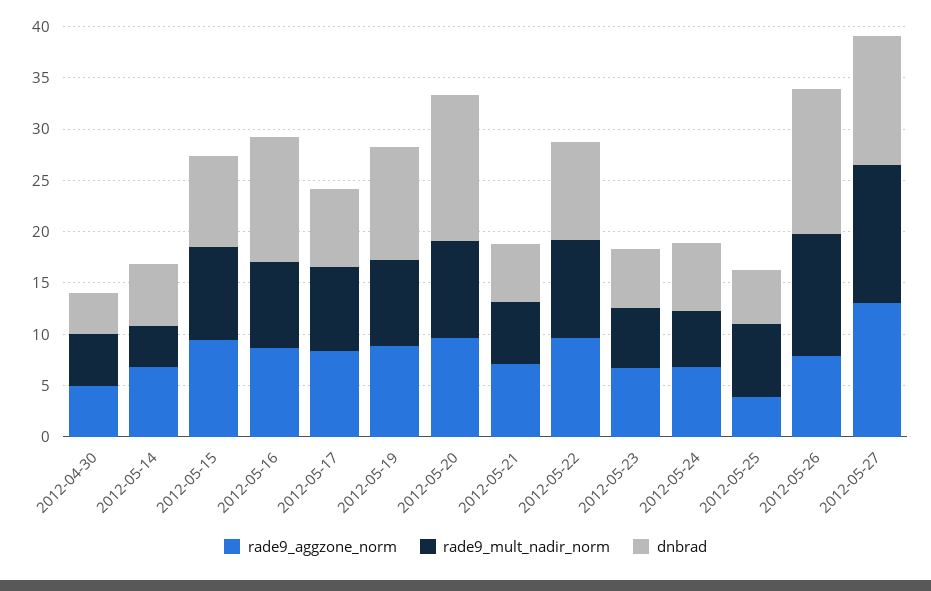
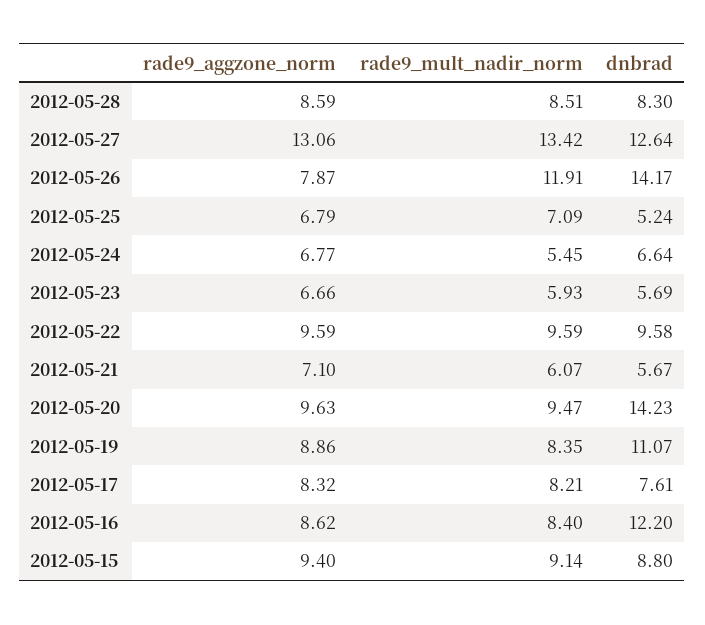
rade9_aggzone_norm, 2012-04-30: 5 -> none
rade9_mult_nadir_norm, 2012-04-30: 5 -> none
dnbrad, 2012-04-30: 4 -> none
rade9_aggzone_norm, 2012-05-14: 7 -> none
rade9_mult_nadir_norm, 2012-05-14: 4 -> none
dnbrad, 2012-05-14: 6 -> none
rade9_aggzone_norm, 2012-05-25: 4 -> 6.79
rade9_aggzone_norm, 2012-05-28: none -> 8.59
rade9_mult_nadir_norm, 2012-05-28: none -> 8.51
dnbrad, 2012-05-28: none -> 8.3

